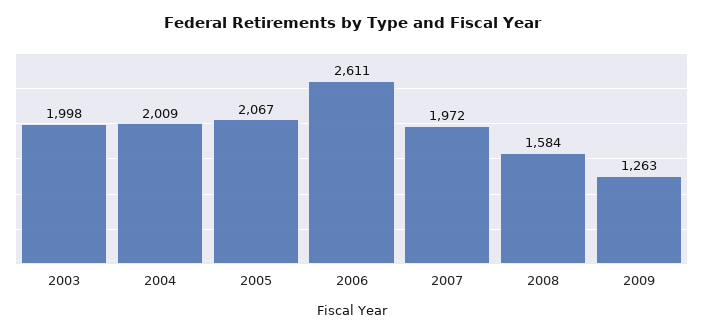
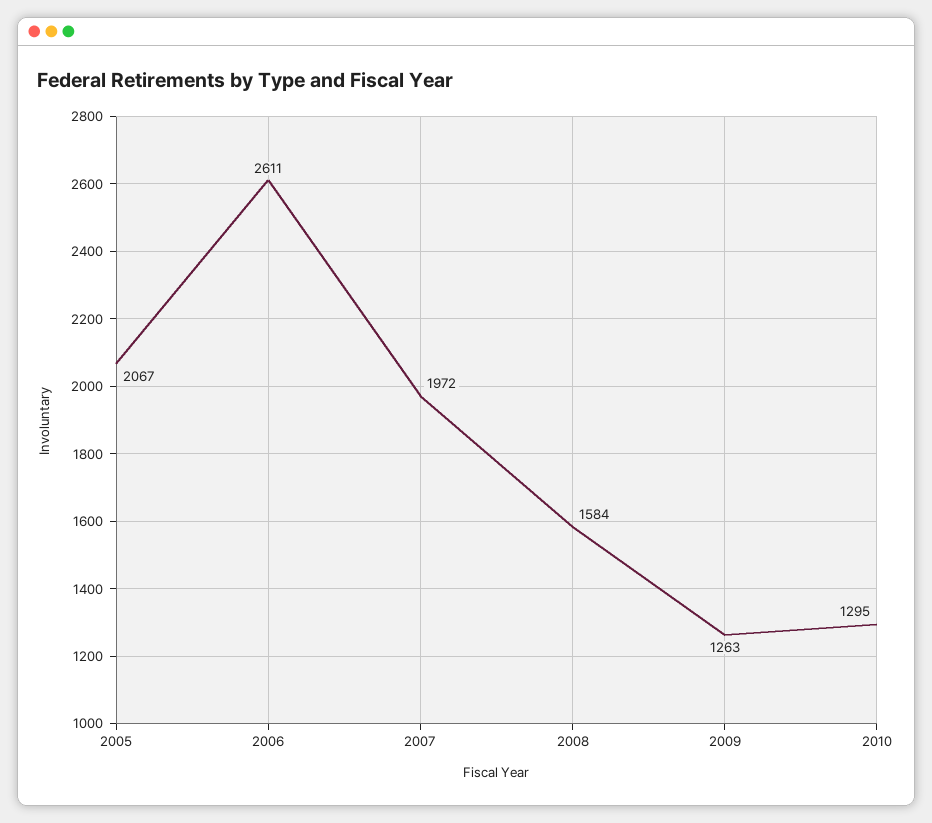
2003: 1998 -> none
2004: 2009 -> none
2010: none -> 1295

